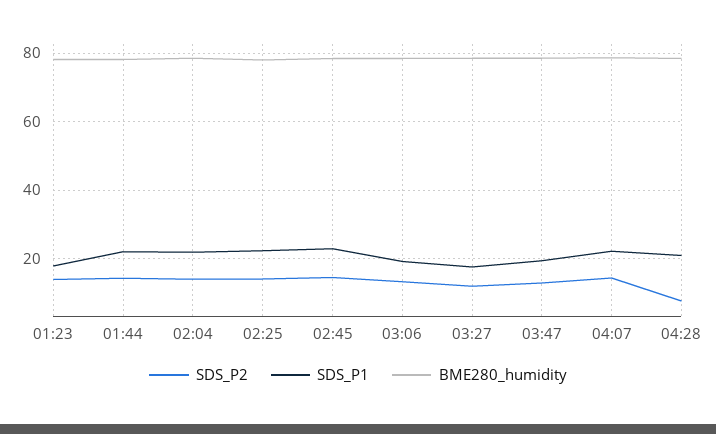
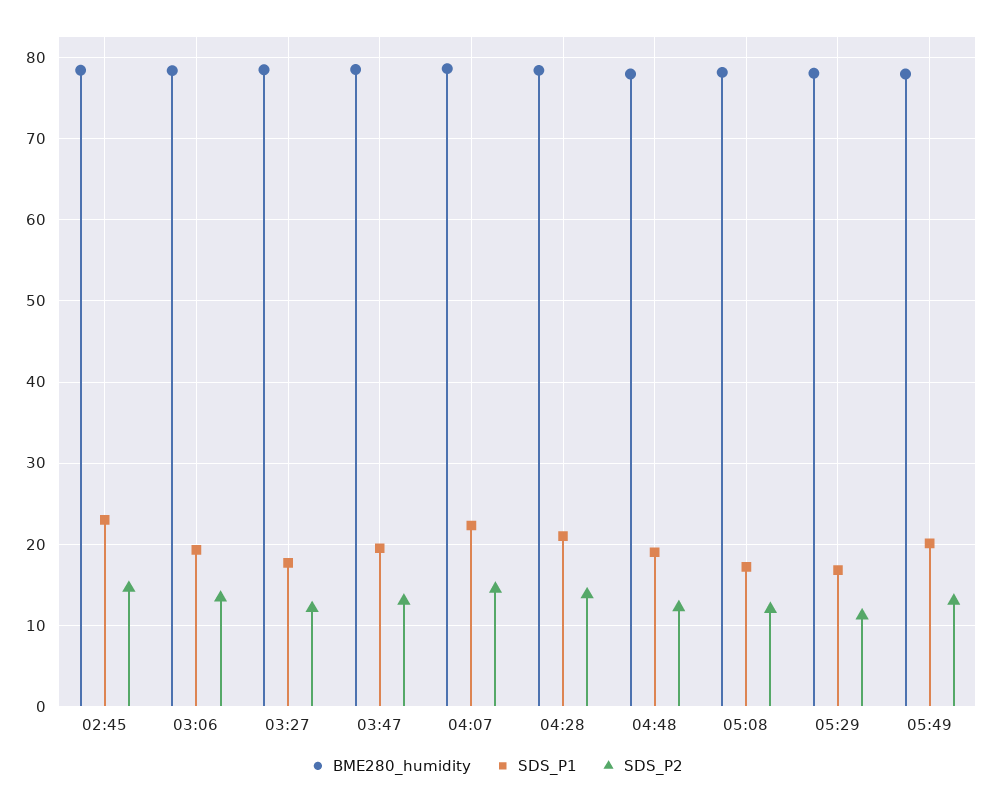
SDS_P2, 01:23: 14 -> none
SDS_P1, 01:23: 18 -> none
BME280_humidity, 01:23: 78 -> none
SDS_P2, 01:44: 14 -> none
SDS_P1, 01:44: 22 -> none
BME280_humidity, 01:44: 78 -> none
SDS_P2, 02:04: 14 -> none
SDS_P1, 02:04: 22 -> none
BME280_humidity, 02:04: 78 -> none
SDS_P2, 02:25: 14 -> none
SDS_P1, 02:25: 22 -> none
BME280_humidity, 02:25: 78 -> none
SDS_P2, 04:28: 8 -> 14
BME280_humidity, 04:48: none -> 78
SDS_P1, 04:48: none -> 19
SDS_P2, 04:48: none -> 12
BME280_humidity, 05:08: none -> 78
SDS_P1, 05:08: none -> 17
SDS_P2, 05:08: none -> 12
BME280_humidity, 05:29: none -> 78
SDS_P1, 05:29: none -> 17
SDS_P2, 05:29: none -> 11
BME280_humidity, 05:49: none -> 78
SDS_P1, 05:49: none -> 20
SDS_P2, 05:49: none -> 13

